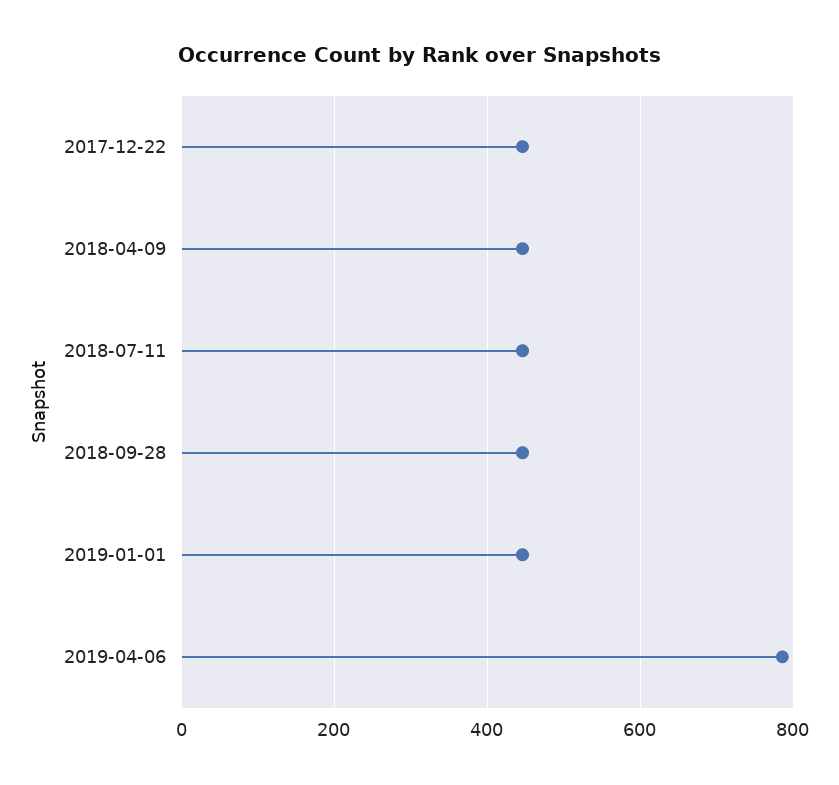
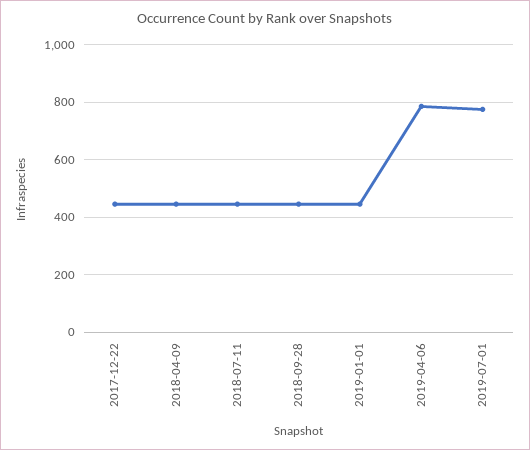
2019-07-01: none -> 775

